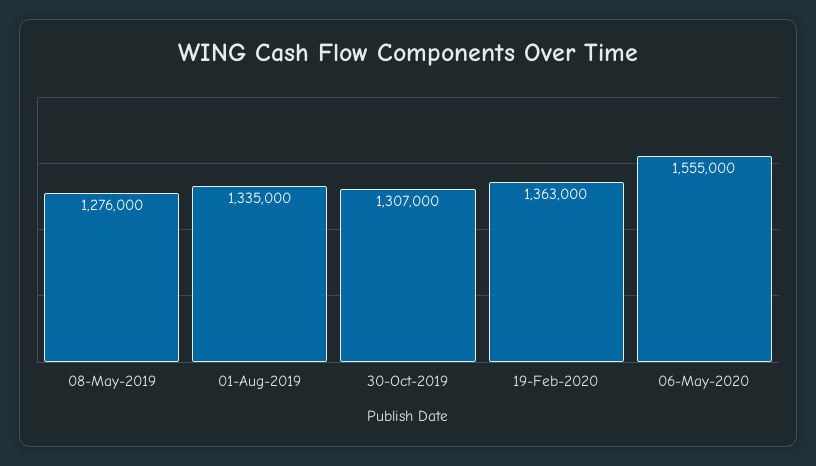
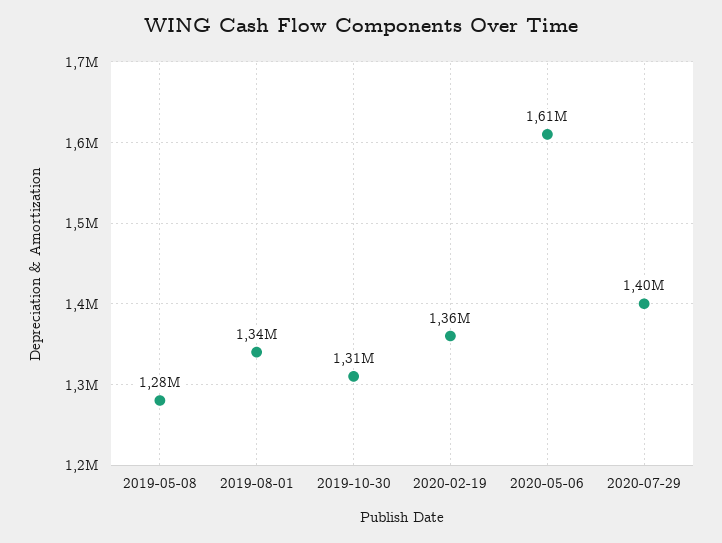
06-May-2020: 1555000 -> 1610000
2020-07-29: none -> 1400000

